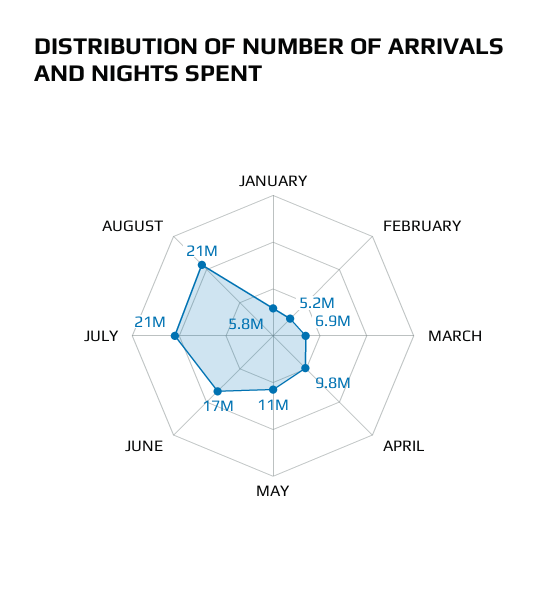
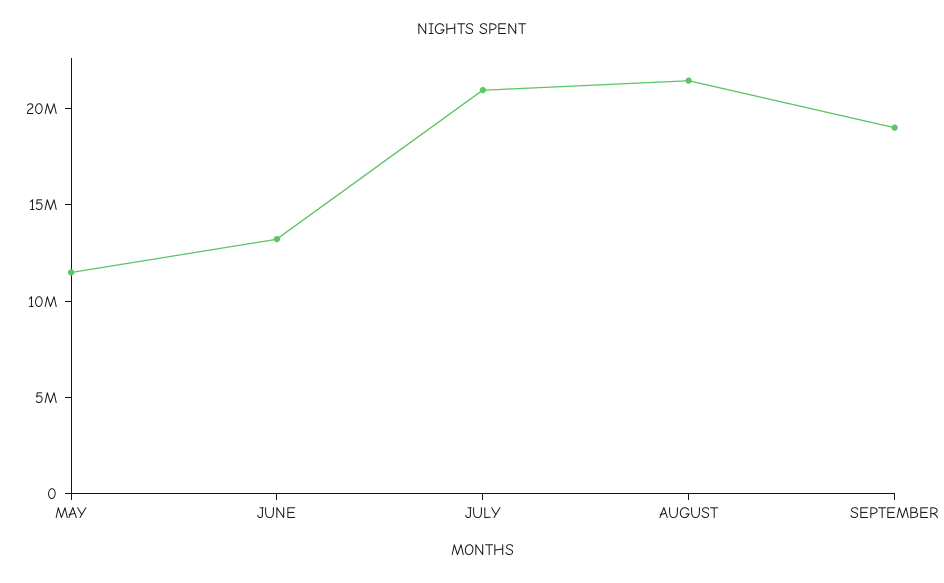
JANUARY: 5800000 -> none
FEBRUARY: 5200000 -> none
MARCH: 6900000 -> none
APRIL: 9800000 -> none
JUNE: 17000000 -> 13000000
SEPTEMBER: none -> 19000000

